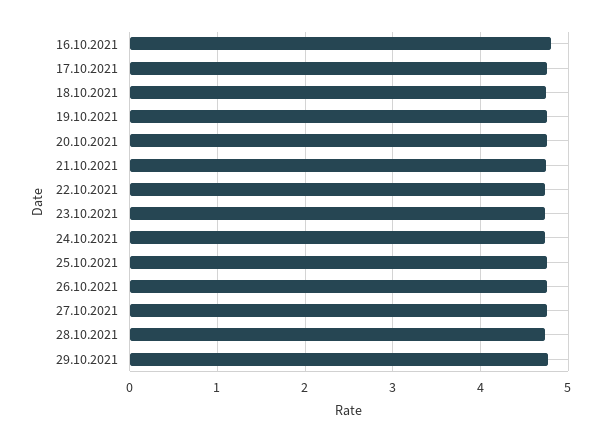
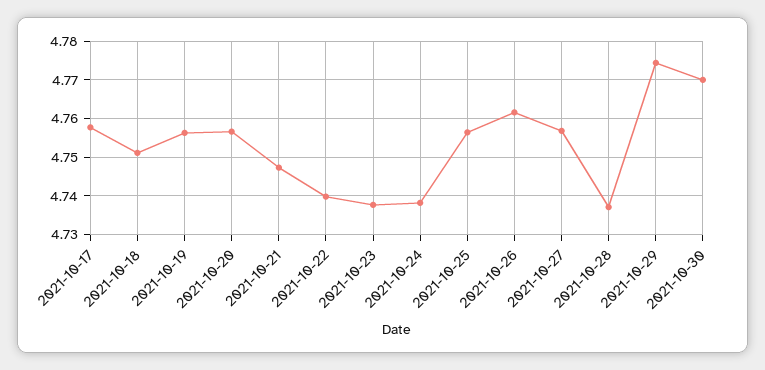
16.10.2021: 4.8 -> none
2021-10-30: none -> 4.77

